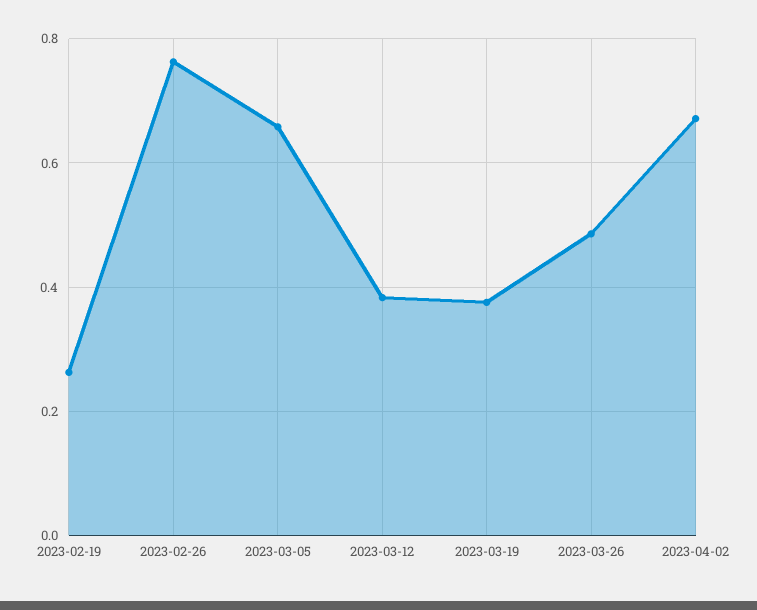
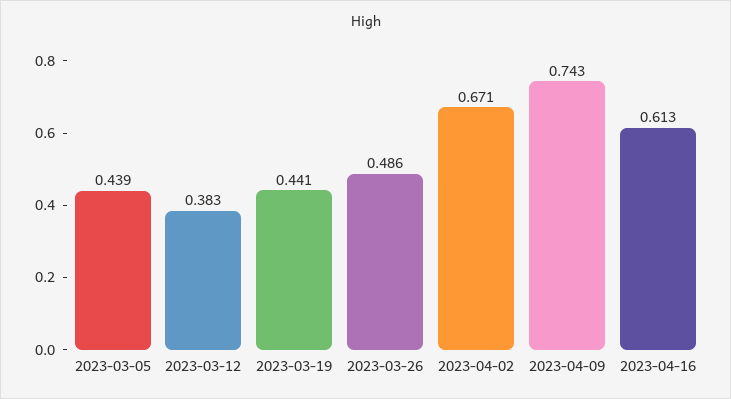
2023-02-19: 0.26 -> none
2023-02-26: 0.76 -> none
2023-03-05: 0.66 -> 0.439
2023-03-19: 0.38 -> 0.441
2023-04-09: none -> 0.743
2023-04-16: none -> 0.613

